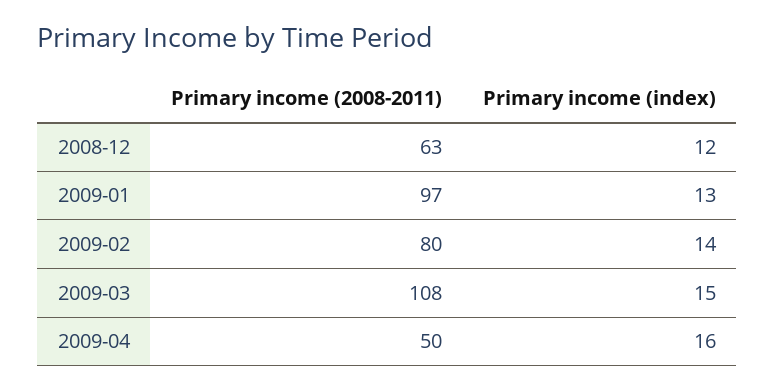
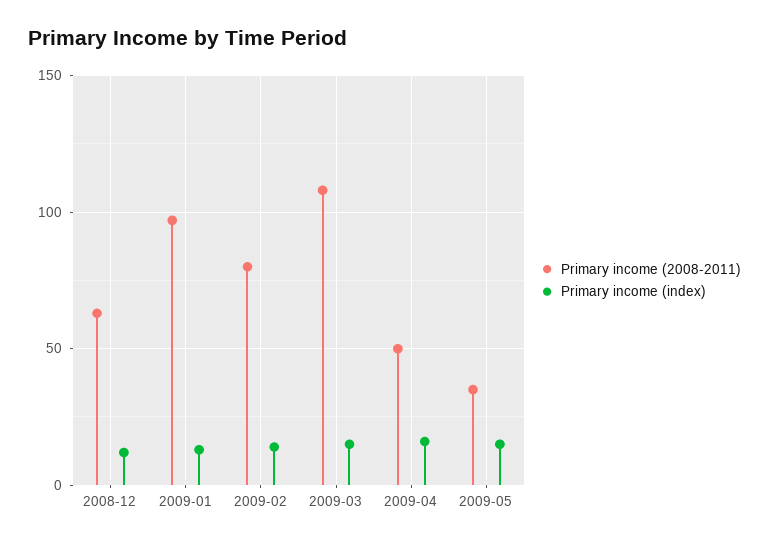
Primary income (2008-2011), 2009-05: none -> 35
Primary income (index), 2009-05: none -> 15

